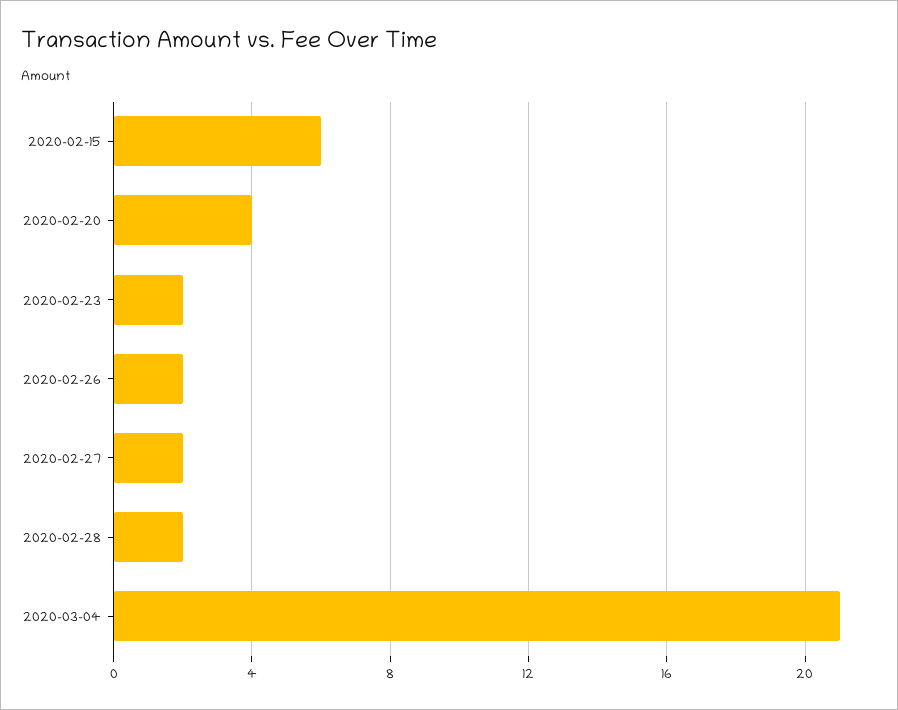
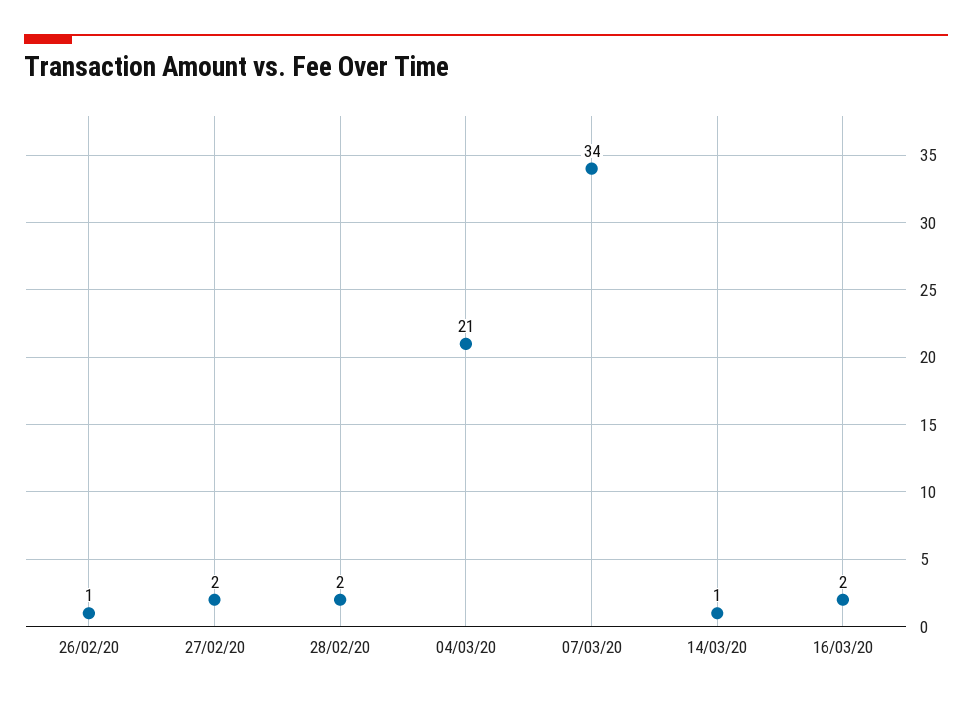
2020-02-15: 6 -> none
2020-02-20: 4 -> none
2020-02-23: 2 -> none
2020-02-26: 2 -> 1
07/03/20: none -> 34
14/03/20: none -> 1
16/03/20: none -> 2

